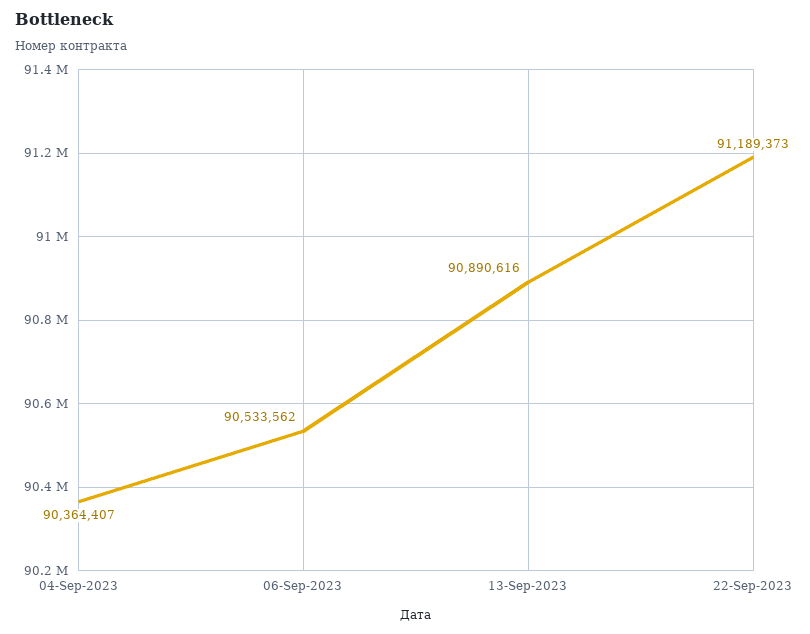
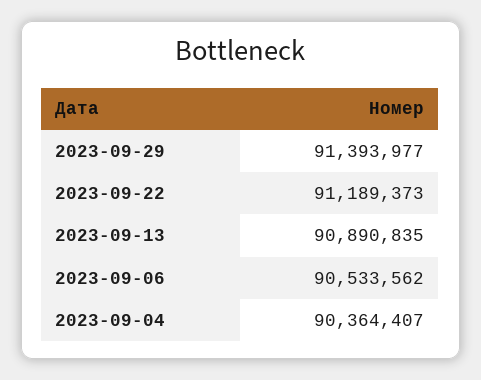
13-Sep-2023: 90890616 -> 90890835
2023-09-29: none -> 91393977

